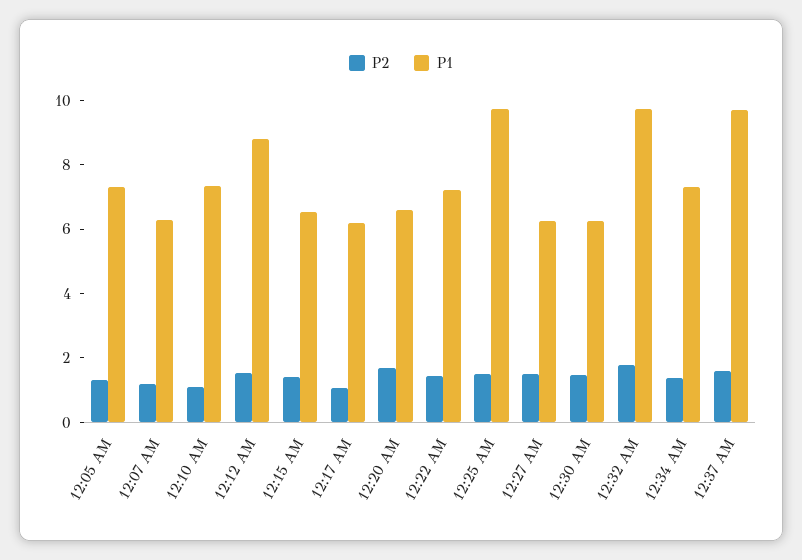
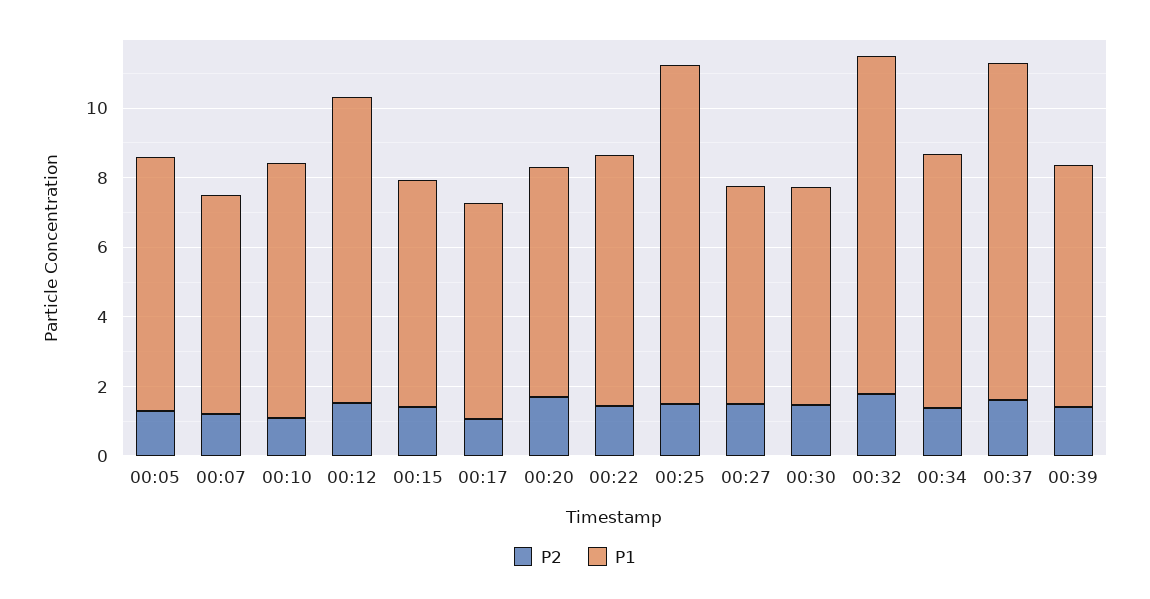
P2, 00:39: none -> 1.5
P1, 00:39: none -> 7

